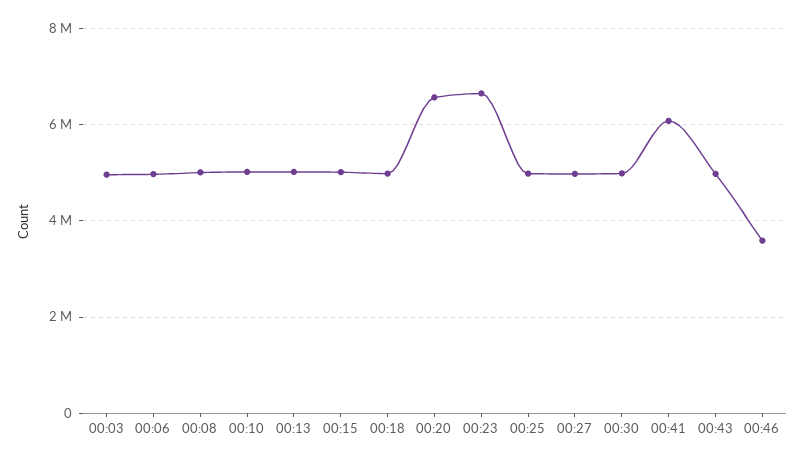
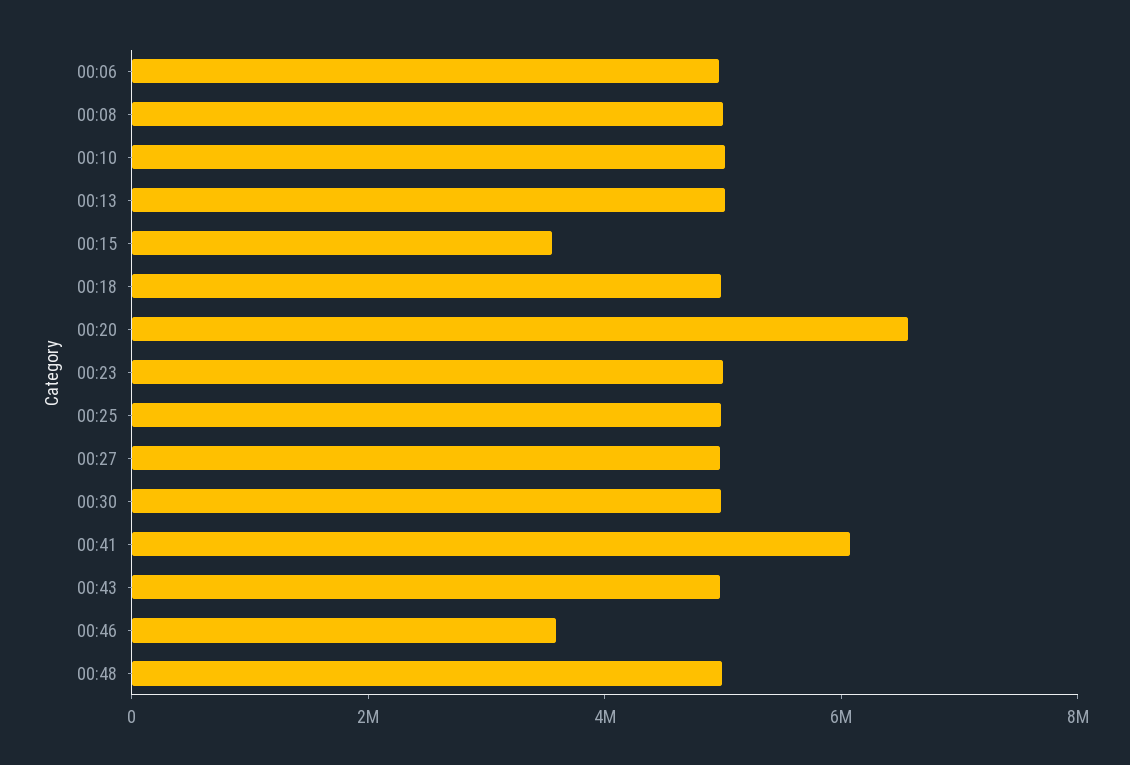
00:03: 5000000 -> none
00:15: 5000000 -> 3500000
00:23: 6600000 -> 5000000
00:48: none -> 5000000

